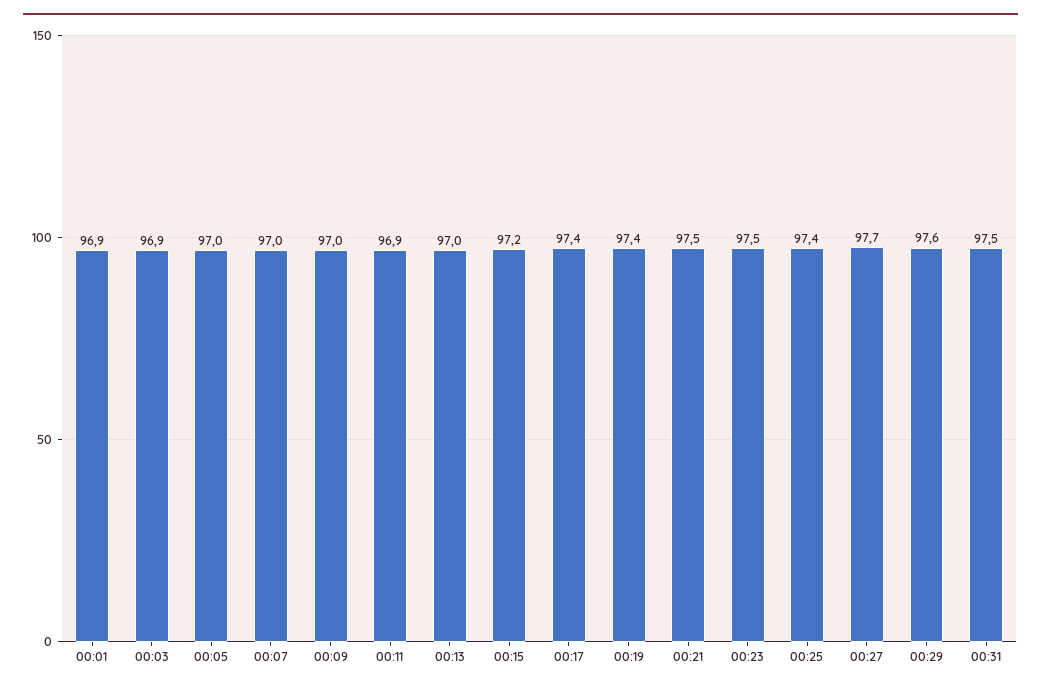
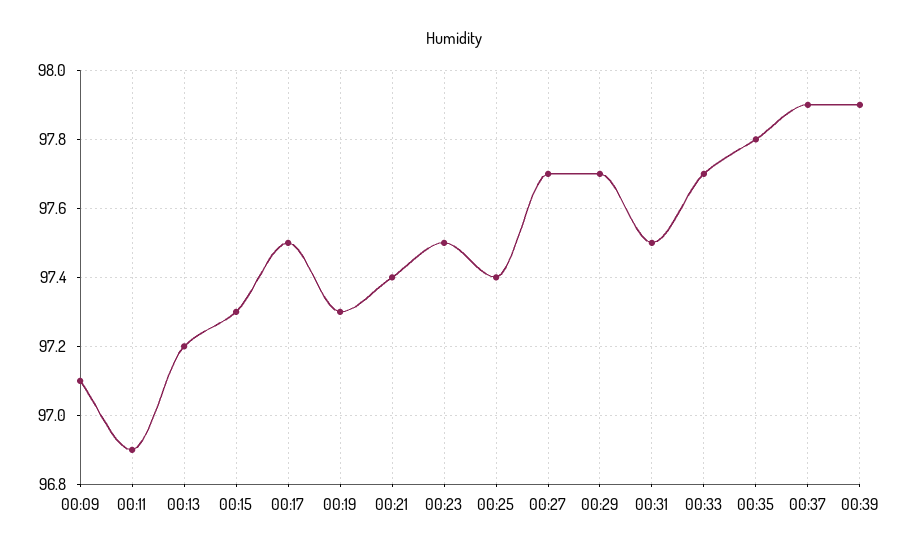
00:01: 96.9 -> none
00:03: 96.9 -> none
00:05: 97 -> none
00:07: 97 -> none
00:09: 97 -> 97.1
00:13: 97 -> 97.2
00:15: 97.2 -> 97.3
00:17: 97.4 -> 97.5
00:19: 97.4 -> 97.3
00:21: 97.5 -> 97.4
00:29: 97.6 -> 97.7
00:33: none -> 97.7
00:35: none -> 97.8
00:37: none -> 97.9
00:39: none -> 97.9

